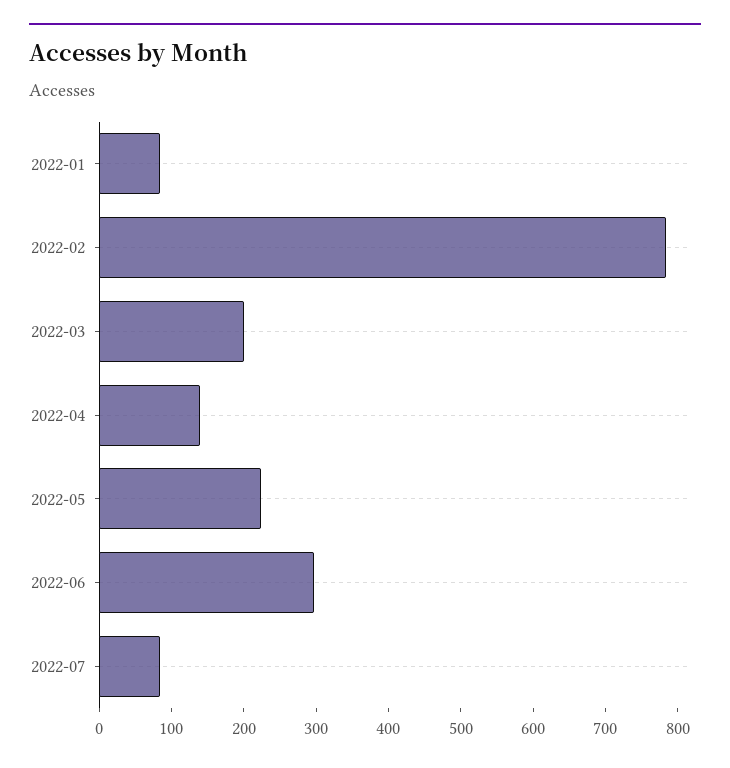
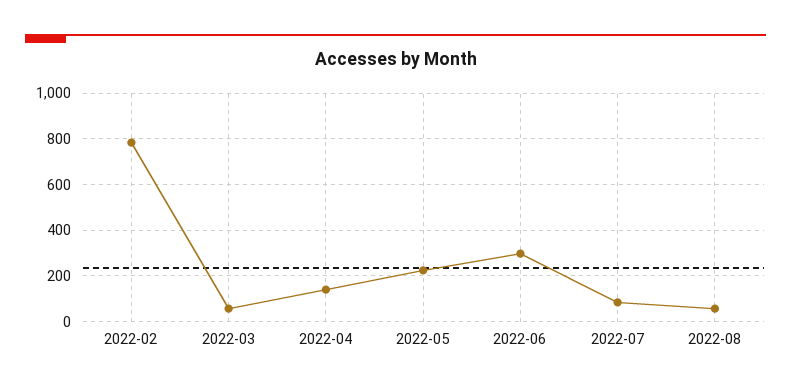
2022-01: 80 -> none
2022-03: 200 -> 50
2022-08: none -> 50

